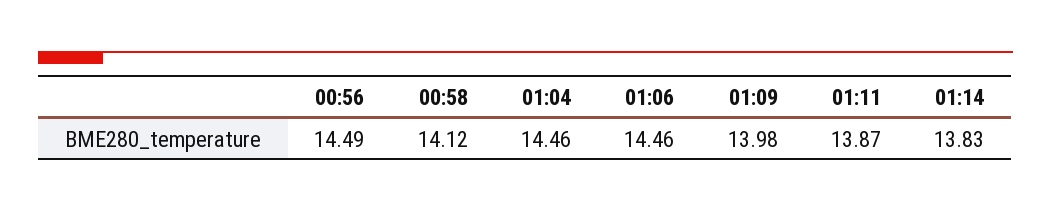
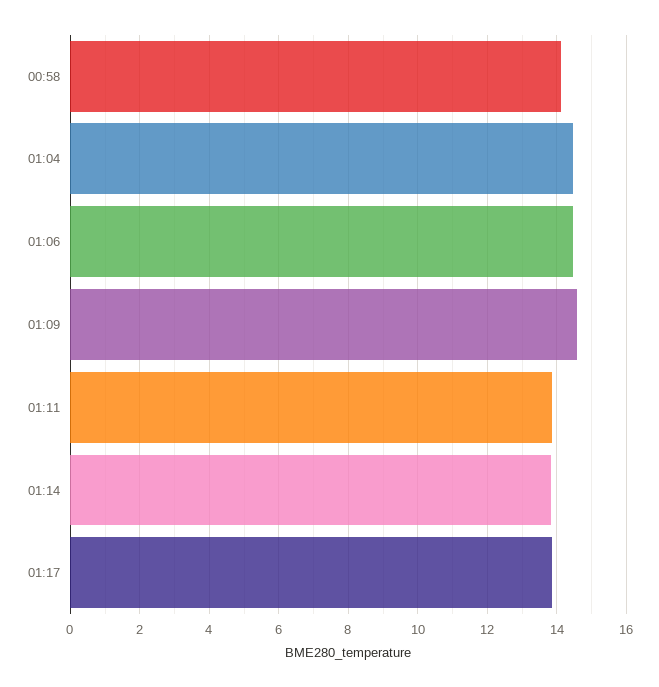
00:56: 14.49 -> none
01:09: 13.98 -> 14.6
01:17: none -> 13.8

